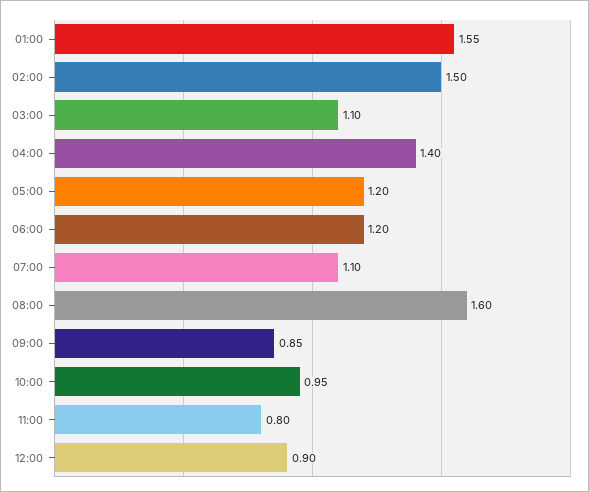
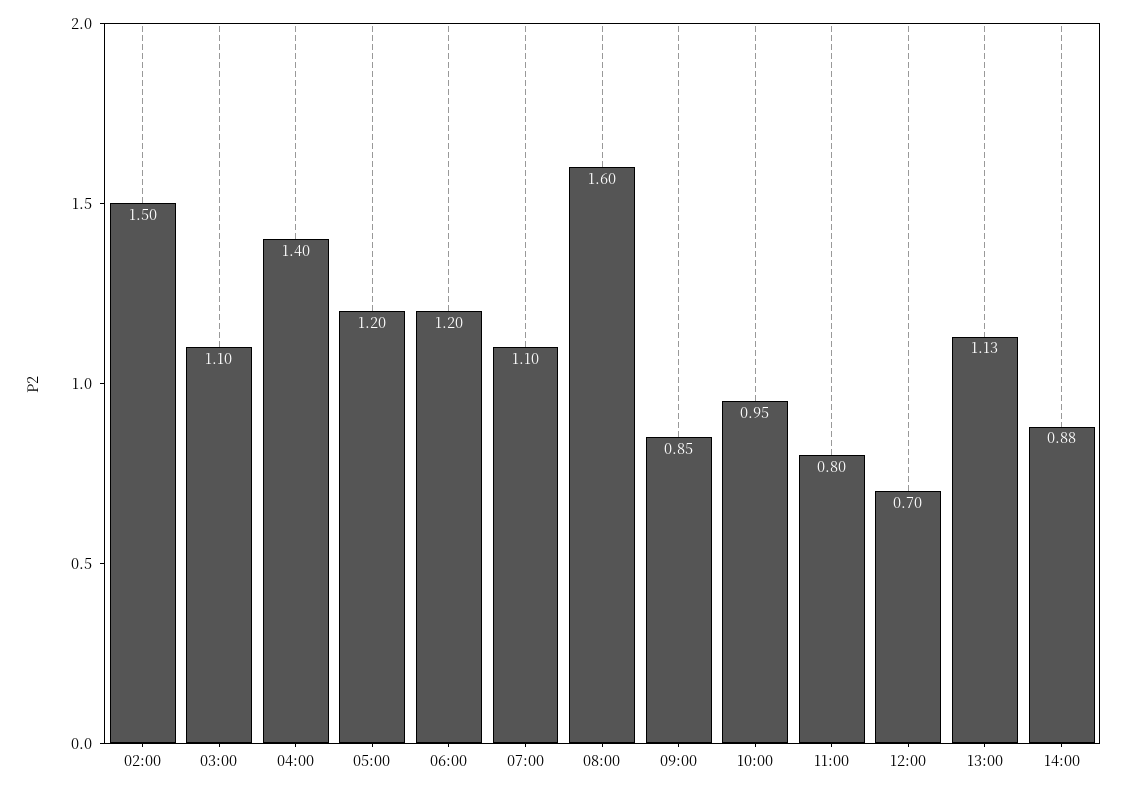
01:00: 1.55 -> none
12:00: 0.9 -> 0.7
13:00: none -> 1.13
14:00: none -> 0.88

